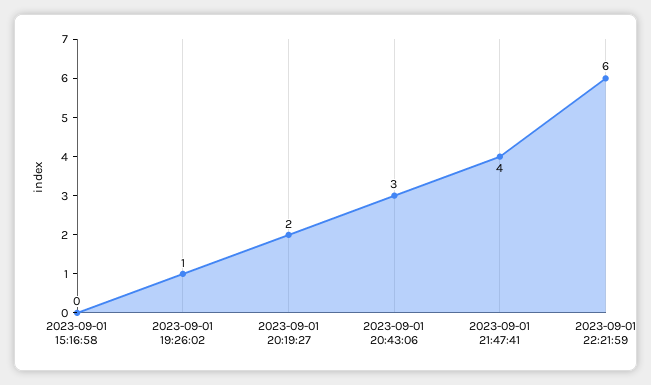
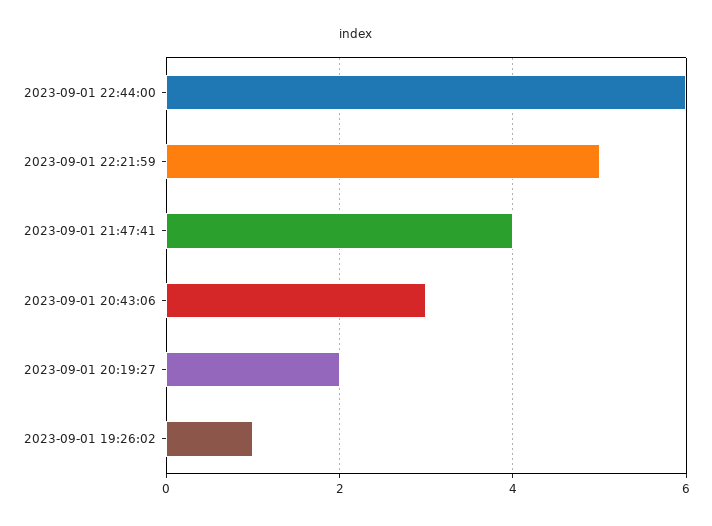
2023-09-01 15:16:58: 0 -> none
2023-09-01 22:21:59: 6 -> 5
2023-09-01 22:44:00: none -> 6

